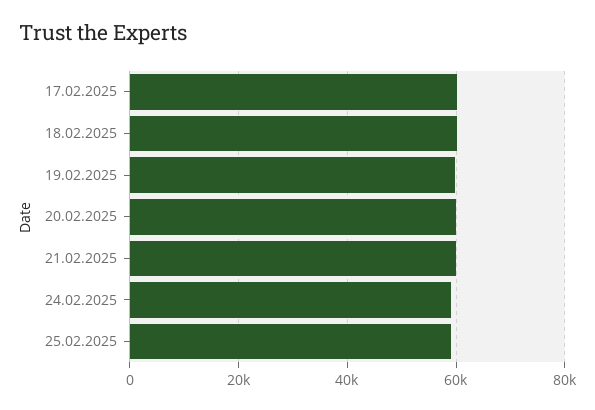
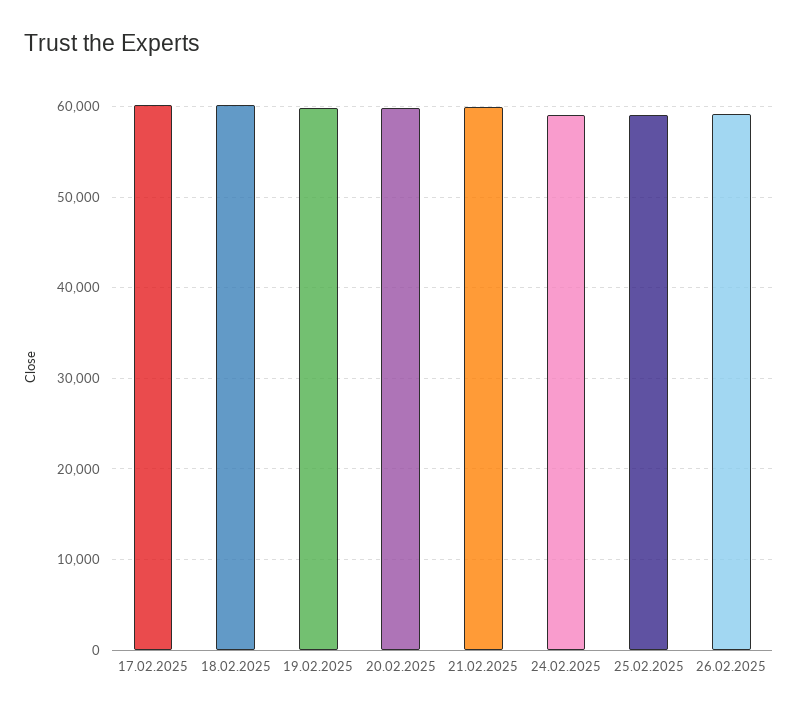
26.02.2025: none -> 59000

